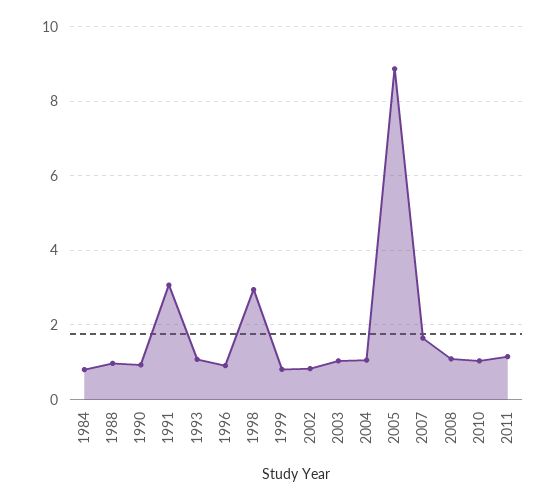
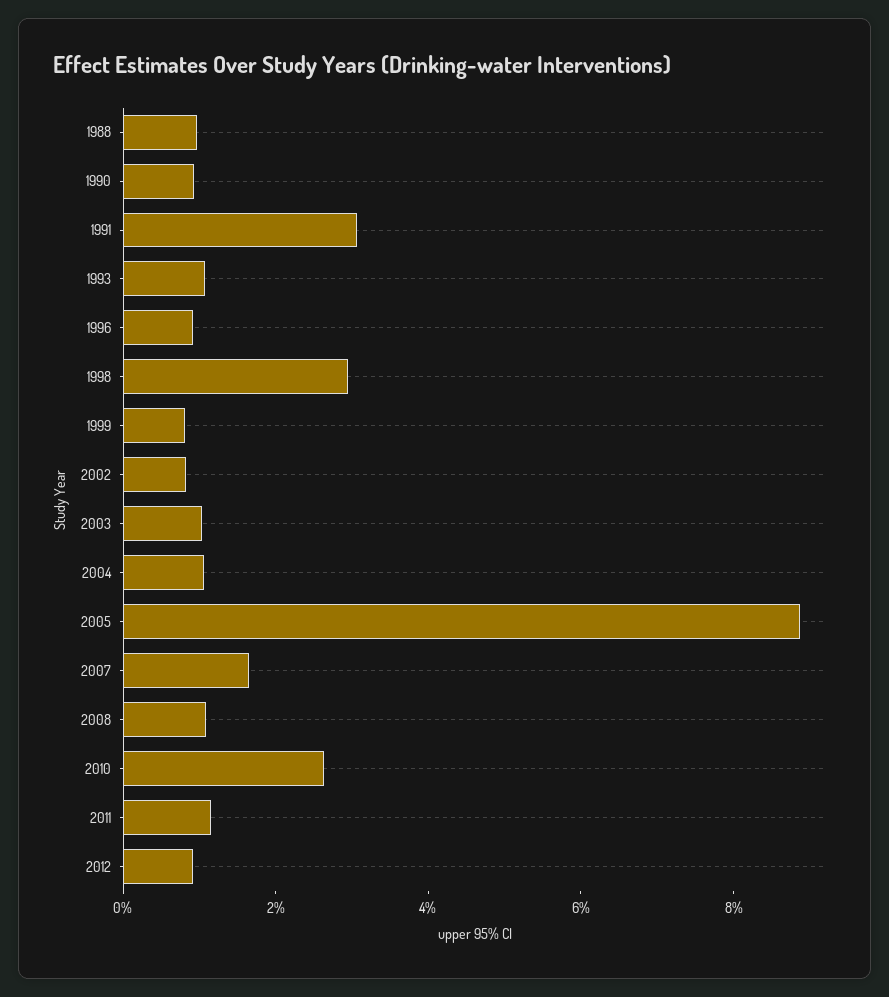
1984: 0.8 -> none
2010: 1 -> 2.5
2012: none -> 1

